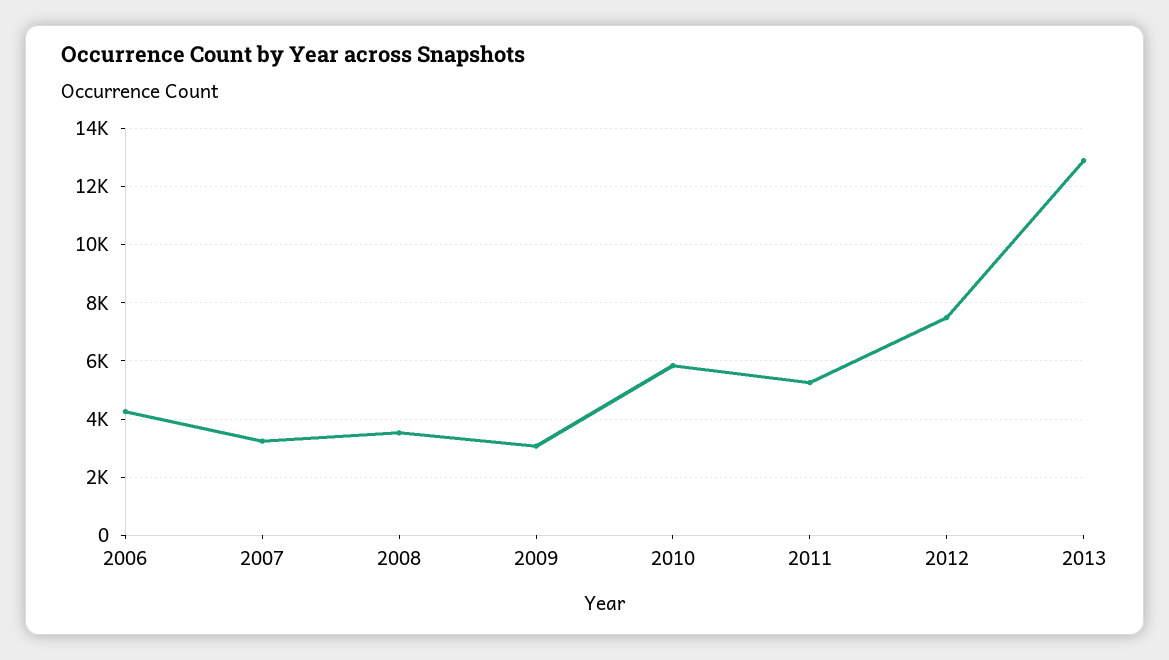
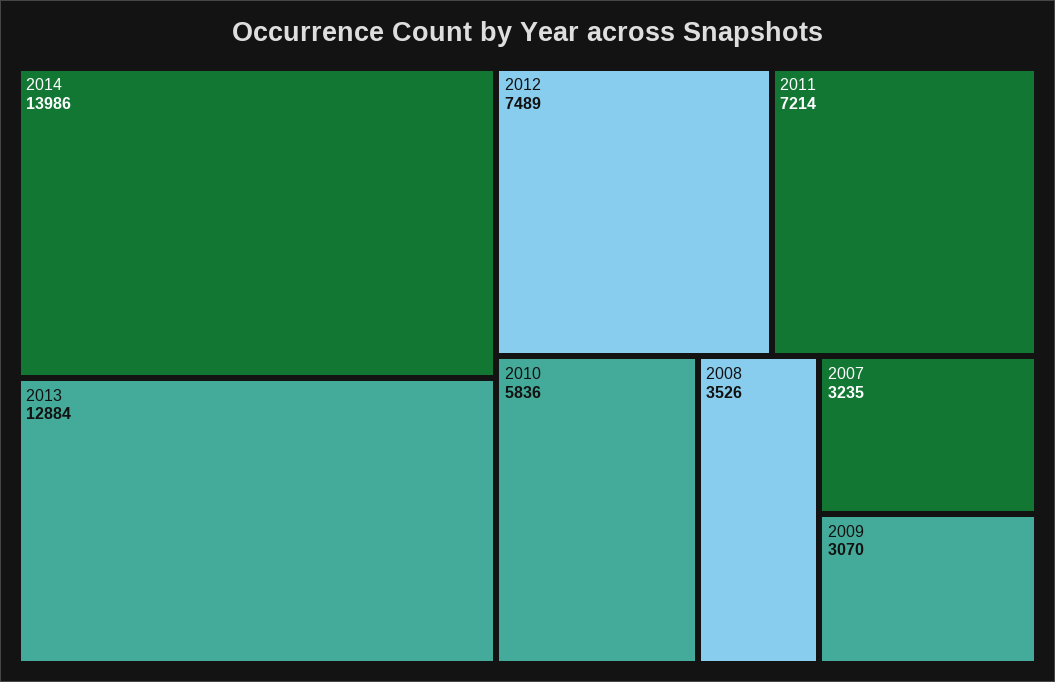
2006: 4250 -> none
2011: 5250 -> 7214
2014: none -> 13986

